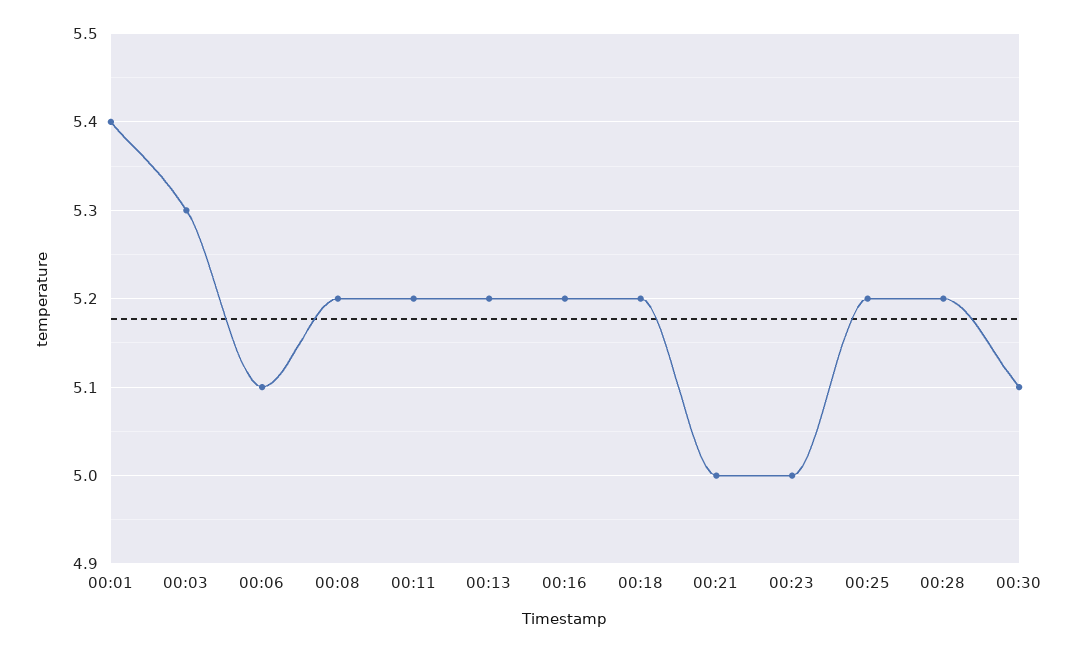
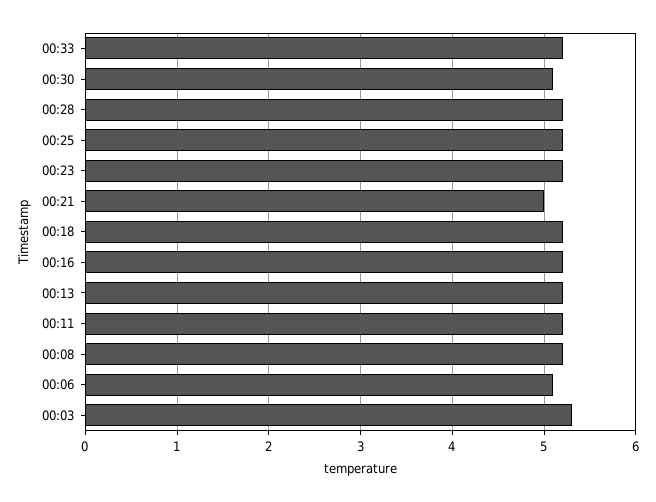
00:01: 5.4 -> none
00:23: 5 -> 5.2
00:33: none -> 5.2

